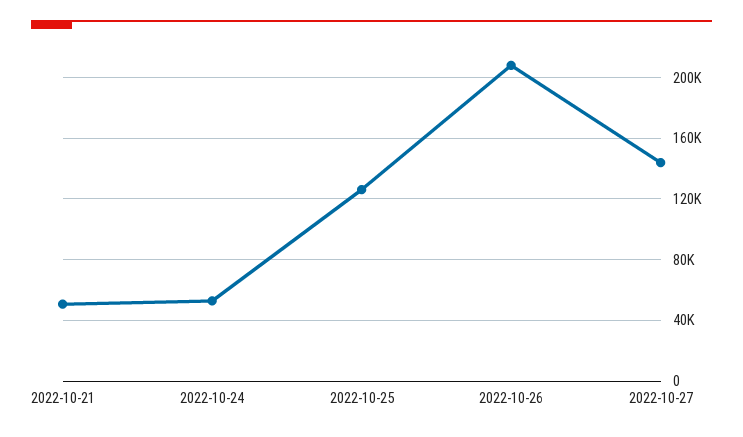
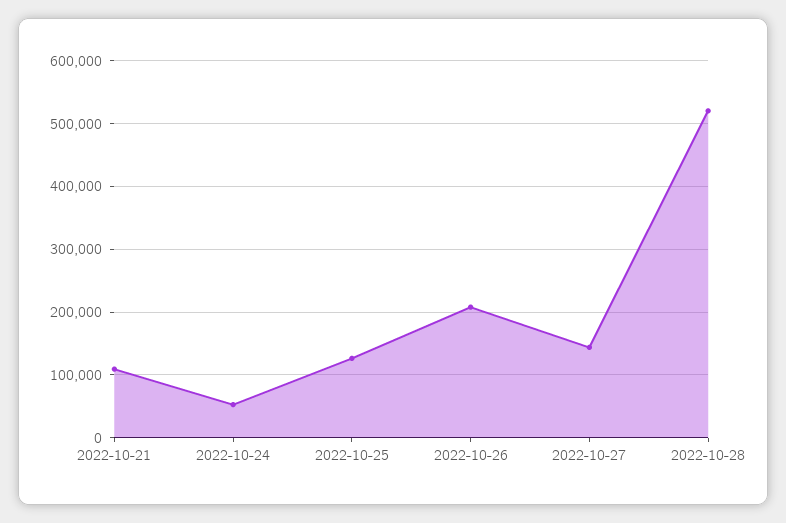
2022-10-21: 50000 -> 110000
2022-10-28: none -> 520000

